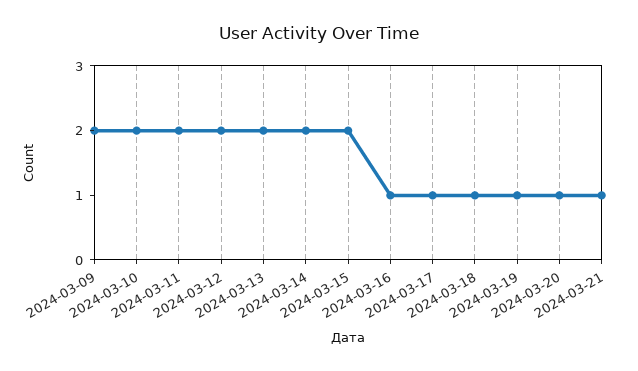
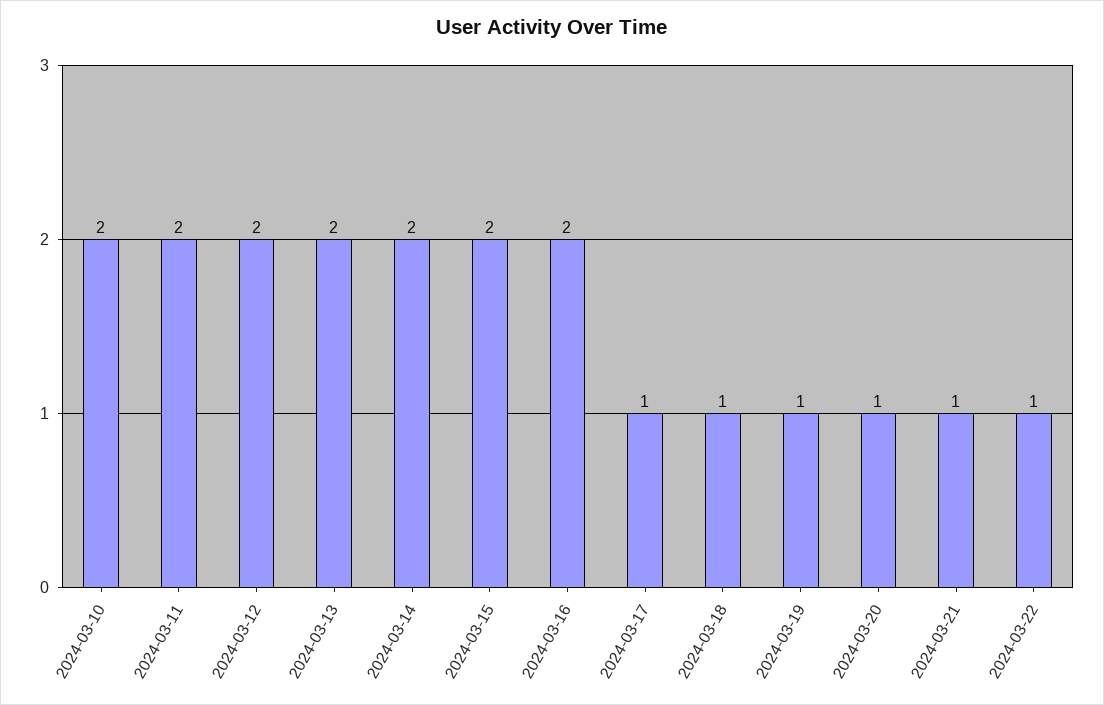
2024-03-09: 2 -> none
2024-03-16: 1 -> 2
2024-03-22: none -> 1

